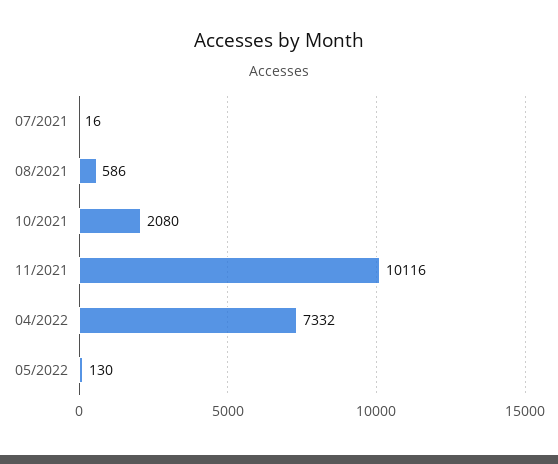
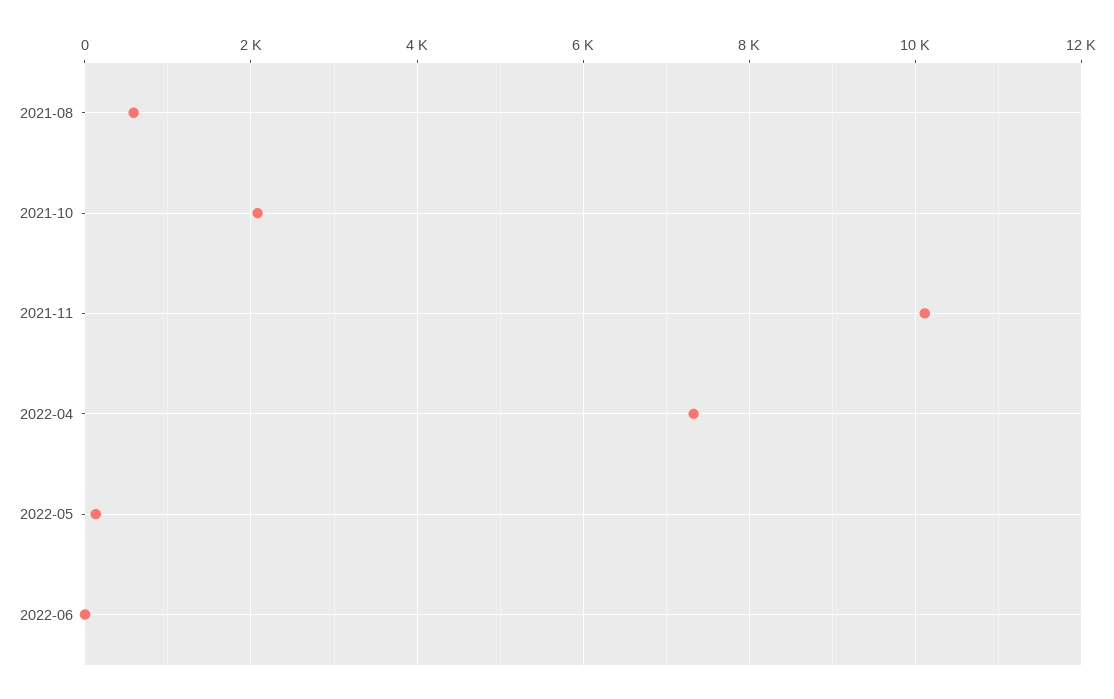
07/2021: 16 -> none
2022-06: none -> 0

